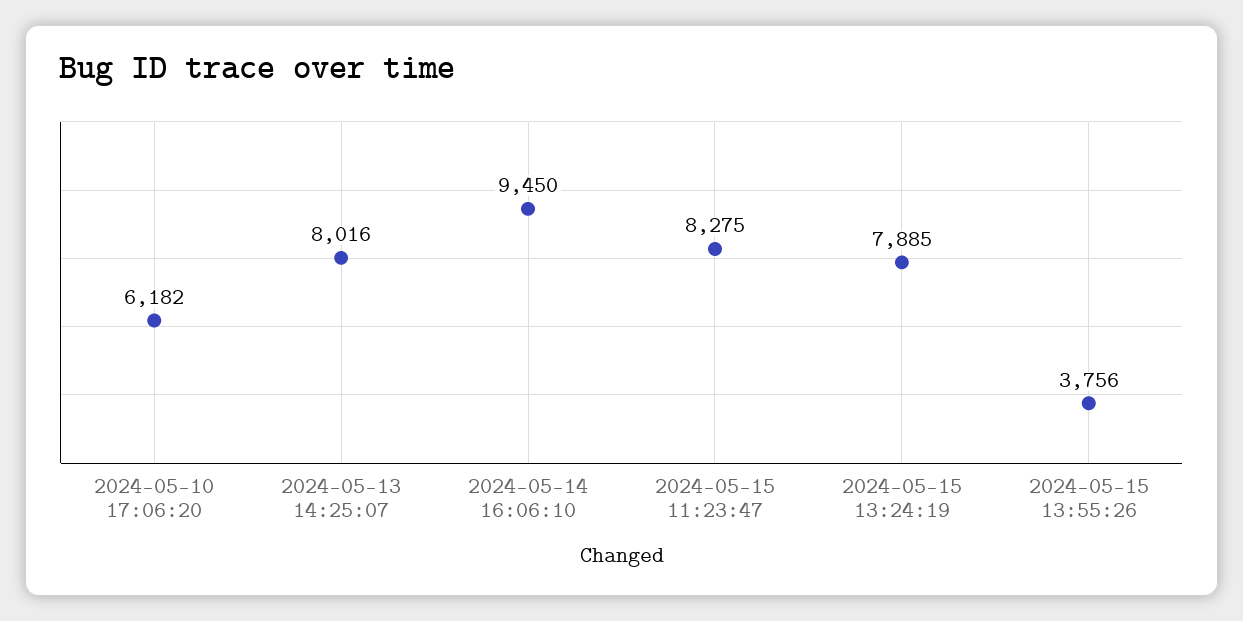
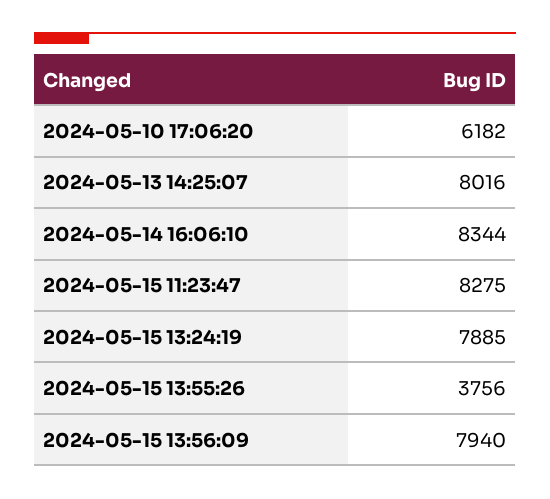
2024-05-14 16:06:10: 9450 -> 8344
2024-05-15 13:56:09: none -> 7940

